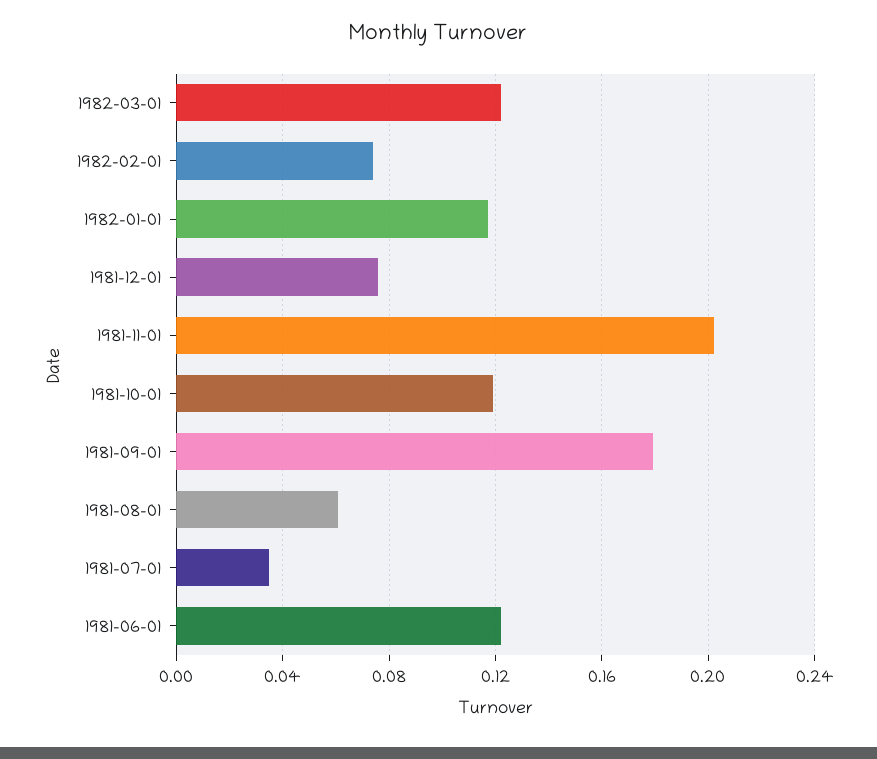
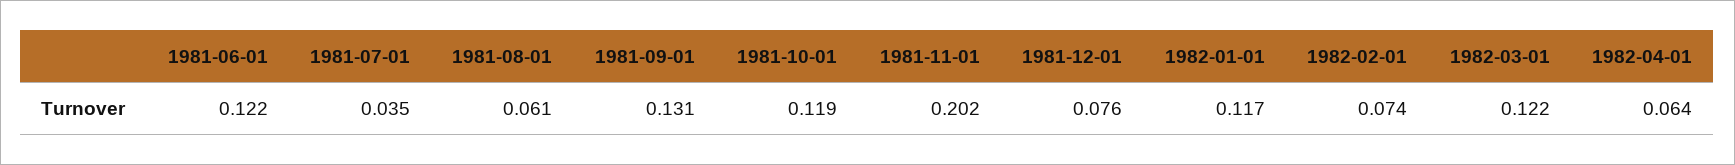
1981-09-01: 0.18 -> 0.131
1982-04-01: none -> 0.064

